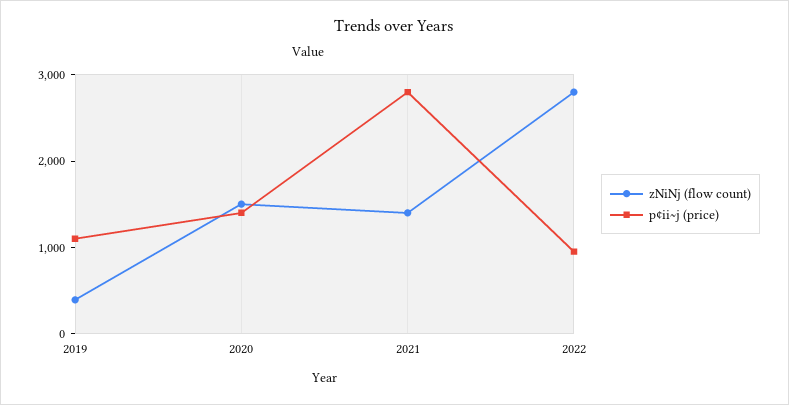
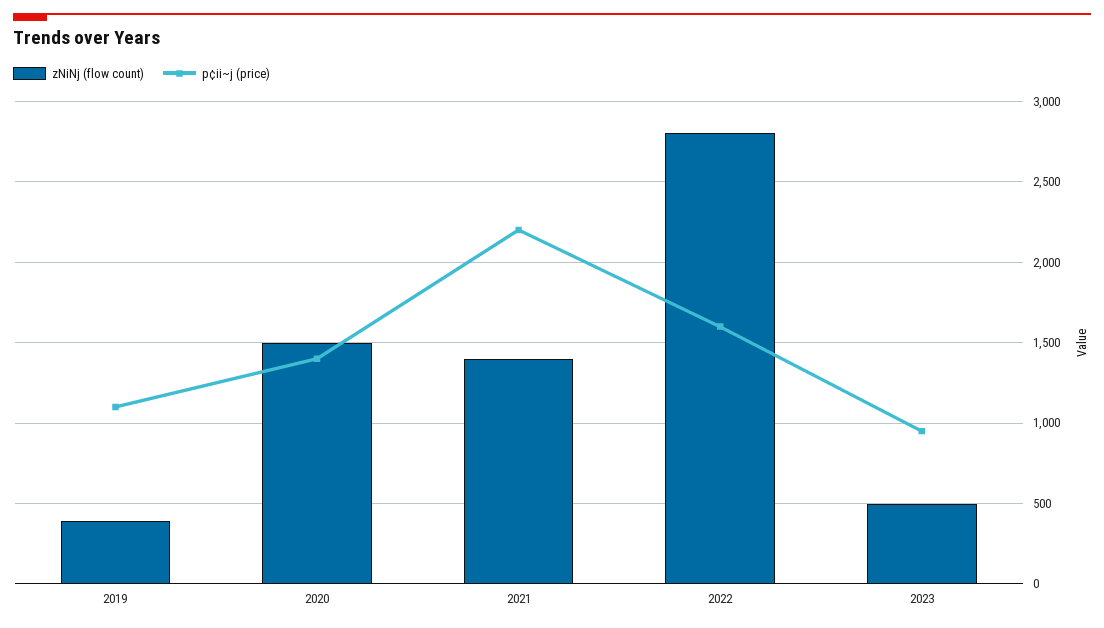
p¢ii~j (price), 2021: 2800 -> 2200
p¢ii~j (price), 2022: 1000 -> 1600
zNiNj (flow count), 2023: none -> 500
p¢ii~j (price), 2023: none -> 950

